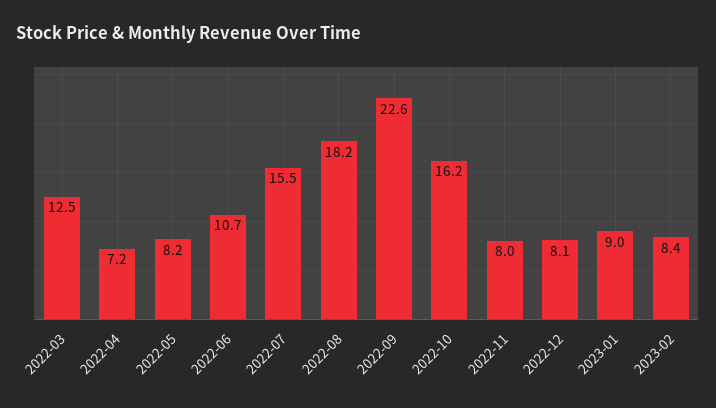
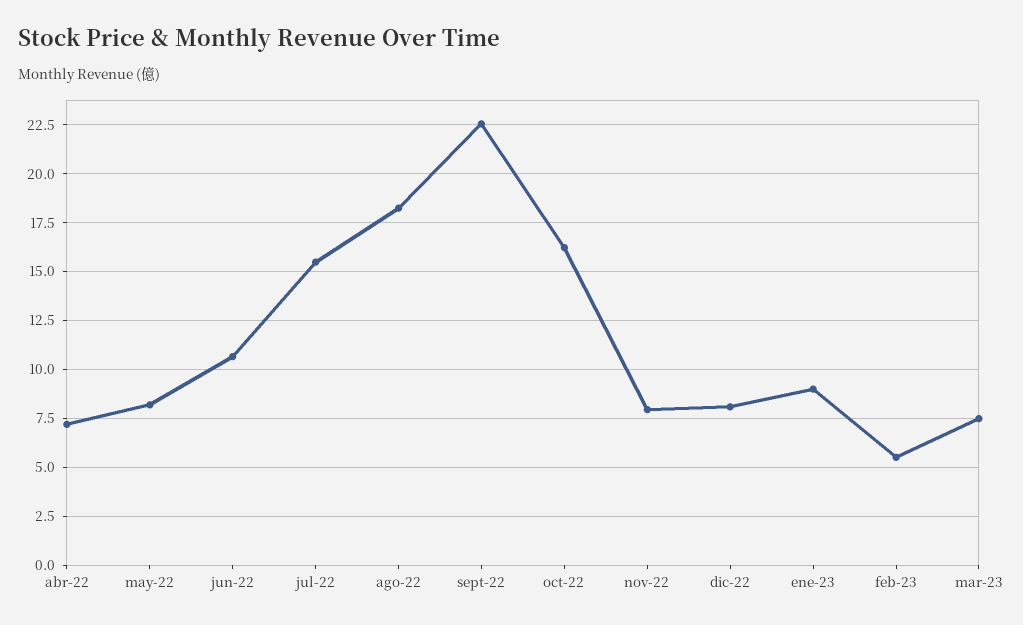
2022-03: 12.5 -> none
2023-02: 8.4 -> 5.5
mar-23: none -> 7.5

